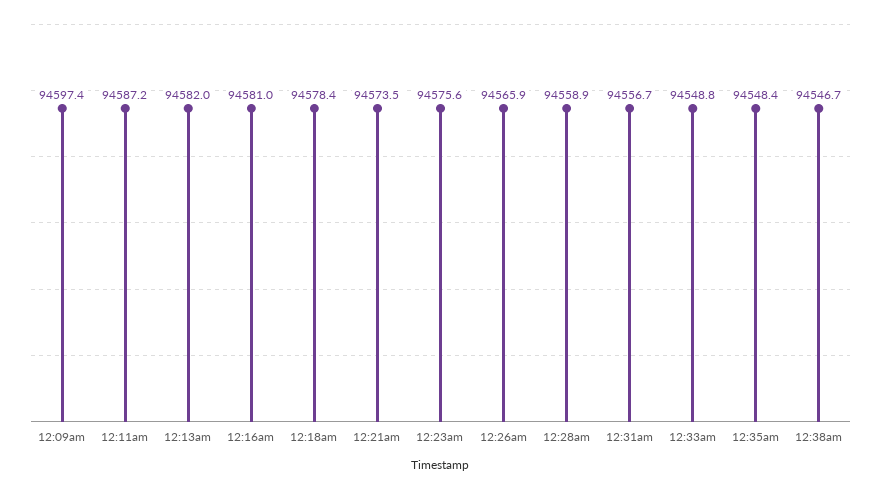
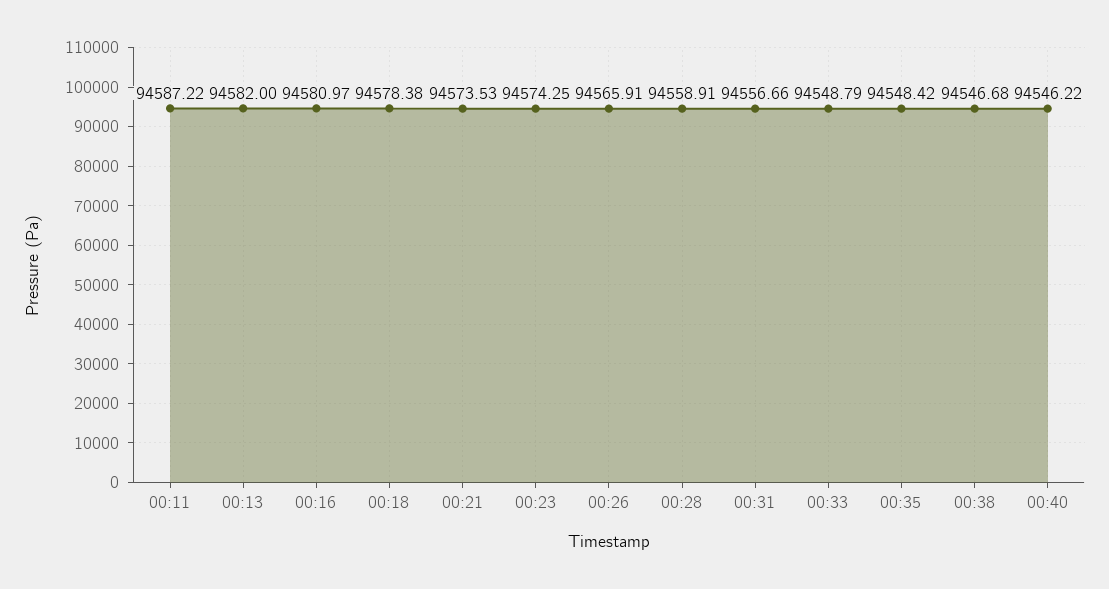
12:09am: 94597.4 -> none
12:23am: 94575.6 -> 94574.25
00:40: none -> 94546.22

